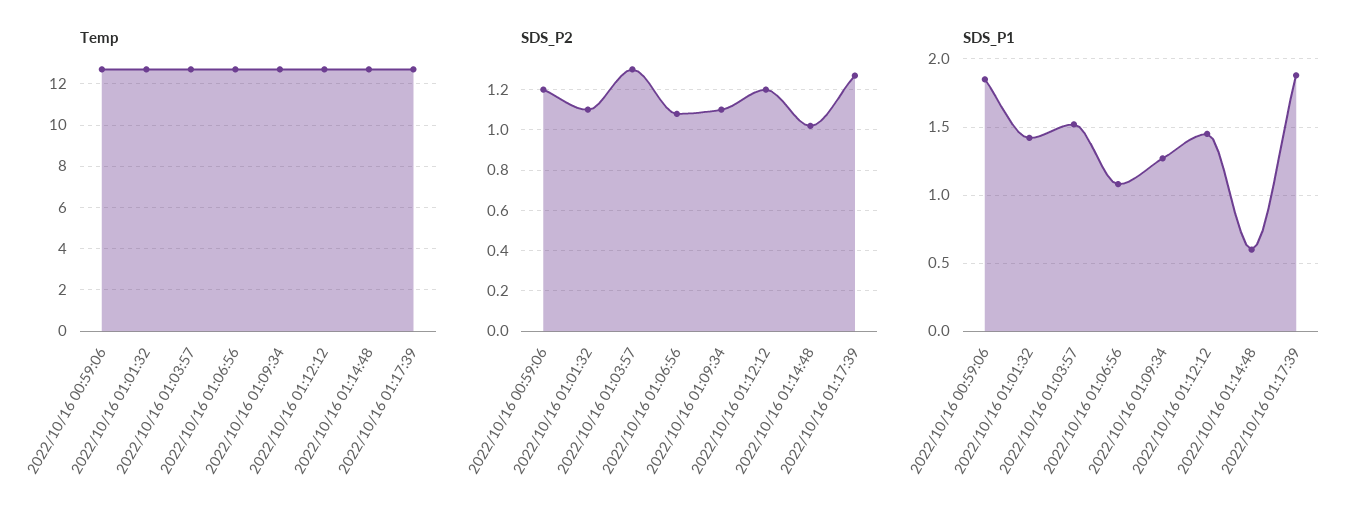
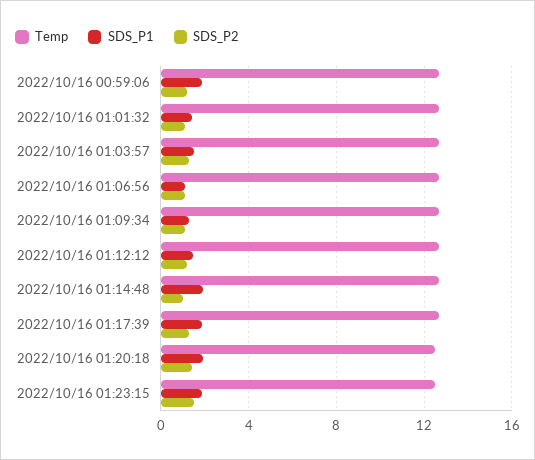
SDS_P1, 2022/10/16 01:14:48: 0.6 -> 2
Temp, 2022/10/16 01:20:18: none -> 12.5
SDS_P1, 2022/10/16 01:20:18: none -> 2
SDS_P2, 2022/10/16 01:20:18: none -> 1.5
Temp, 2022/10/16 01:23:15: none -> 12.5
SDS_P1, 2022/10/16 01:23:15: none -> 2
SDS_P2, 2022/10/16 01:23:15: none -> 1.5

